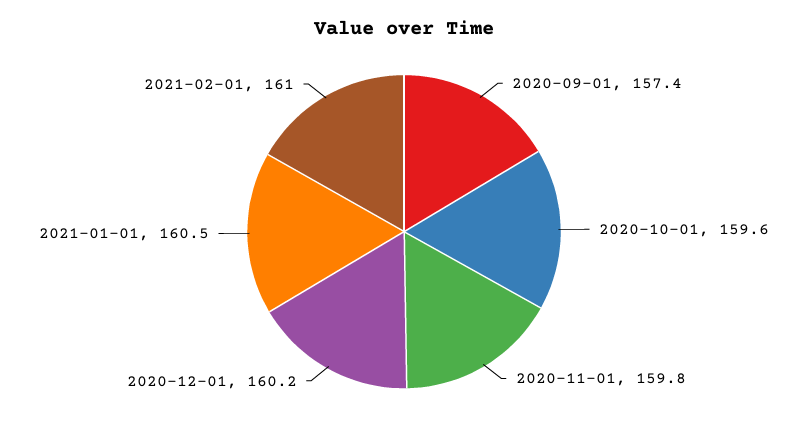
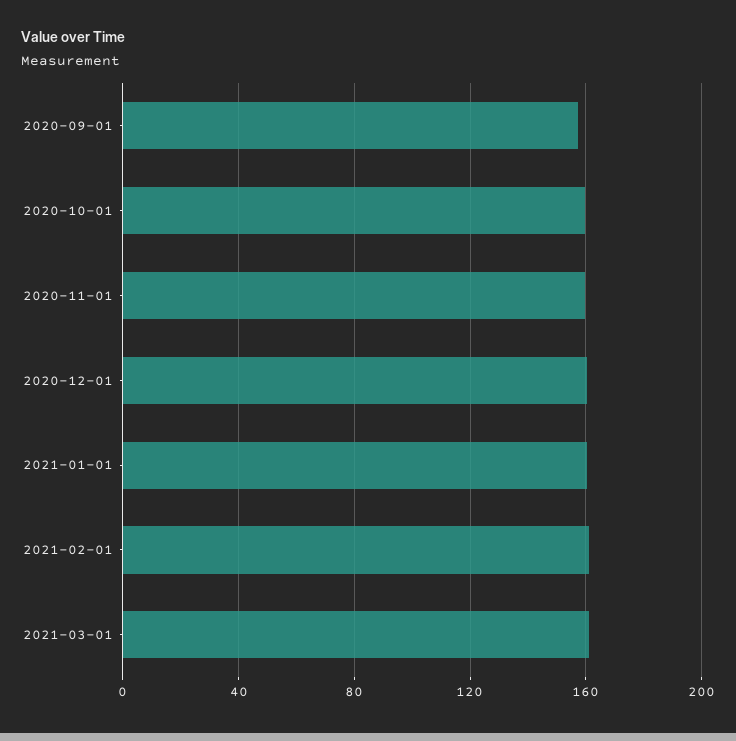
2021-03-01: none -> 160

